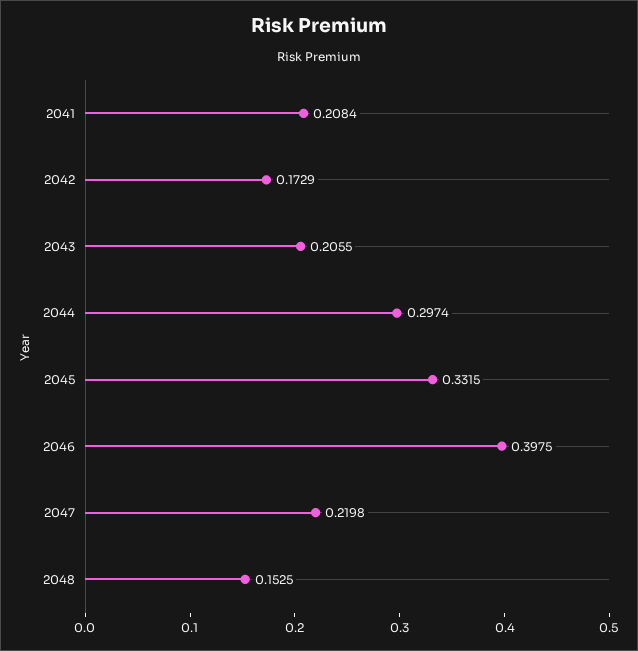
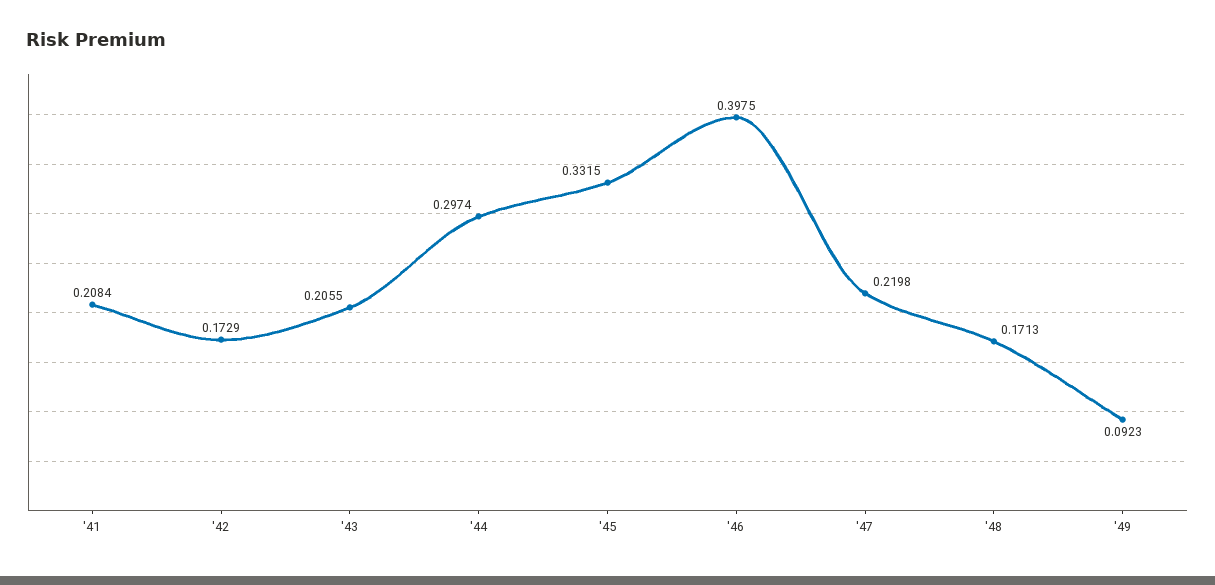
2048: 0.1525 -> 0.1713
'49: none -> 0.0923

